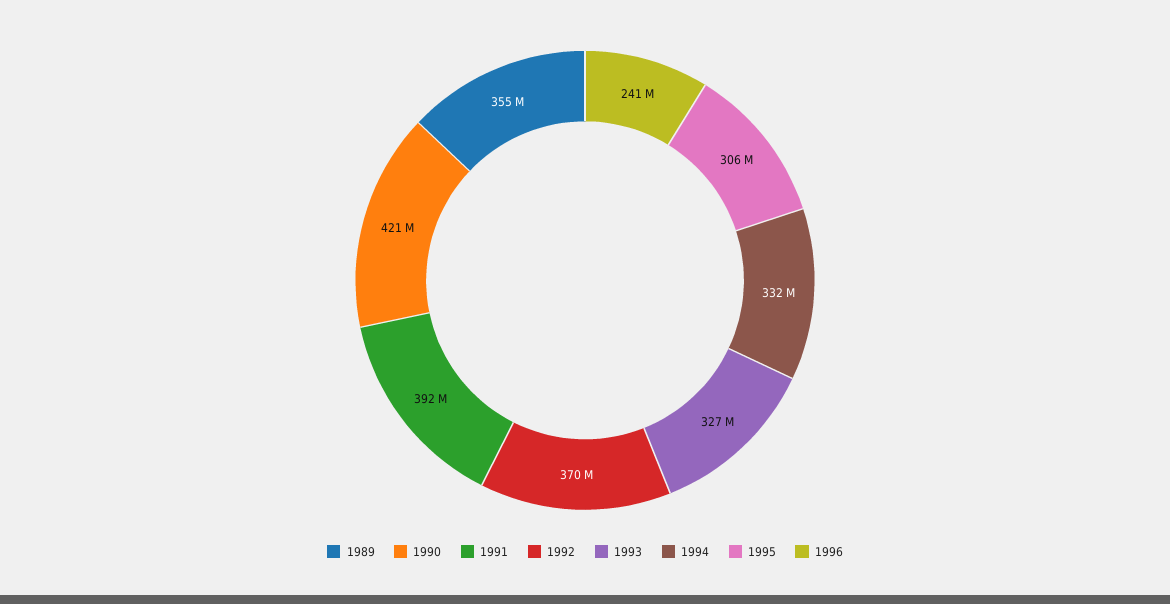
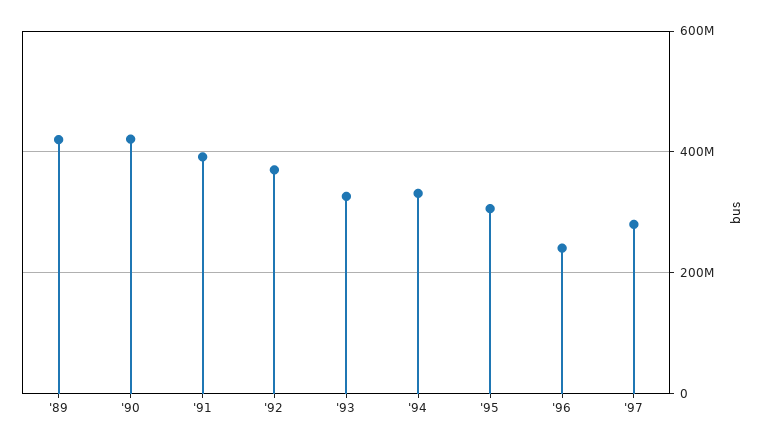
1989: 355000000 -> 420000000
'97: none -> 280000000

